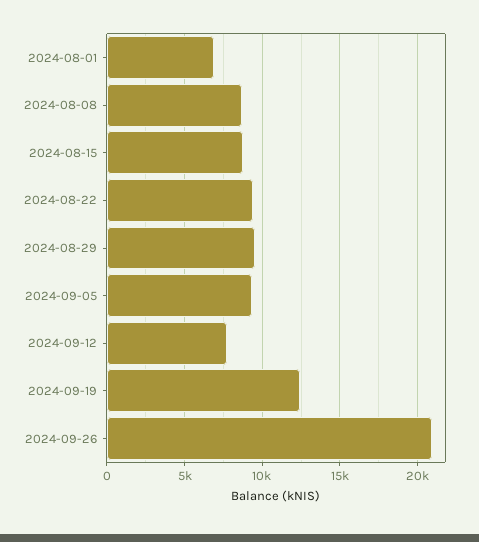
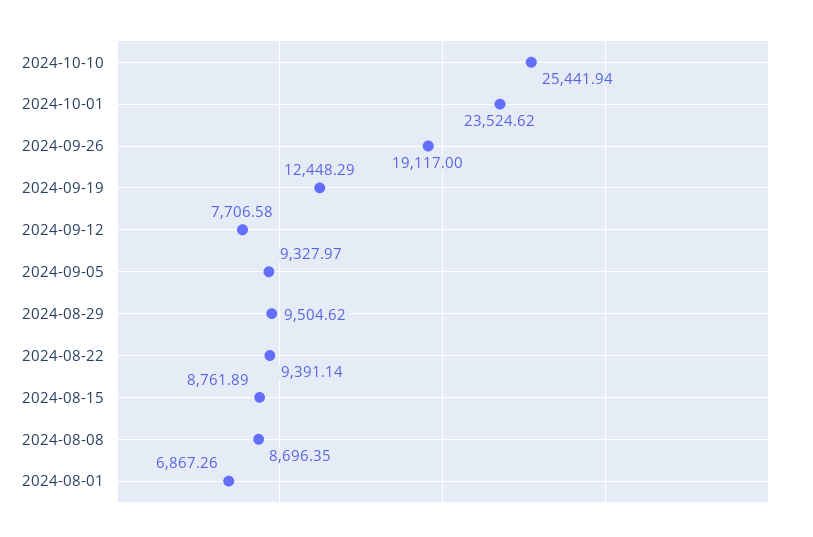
2024-09-26: 21000 -> 19117
2024-10-10: none -> 25441.94
2024-10-01: none -> 23524.62

